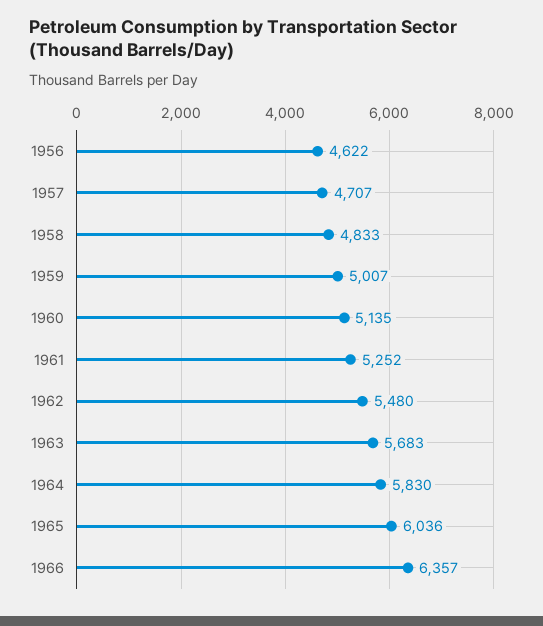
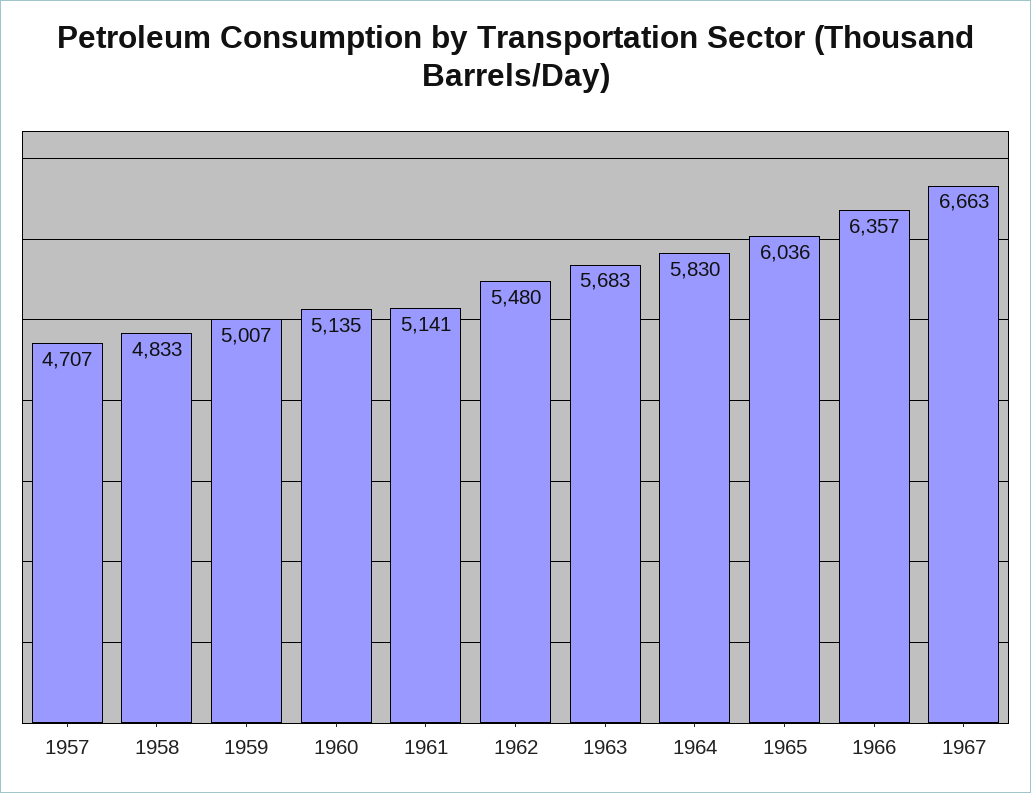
1956: 4622 -> none
1961: 5252 -> 5141
1967: none -> 6663

